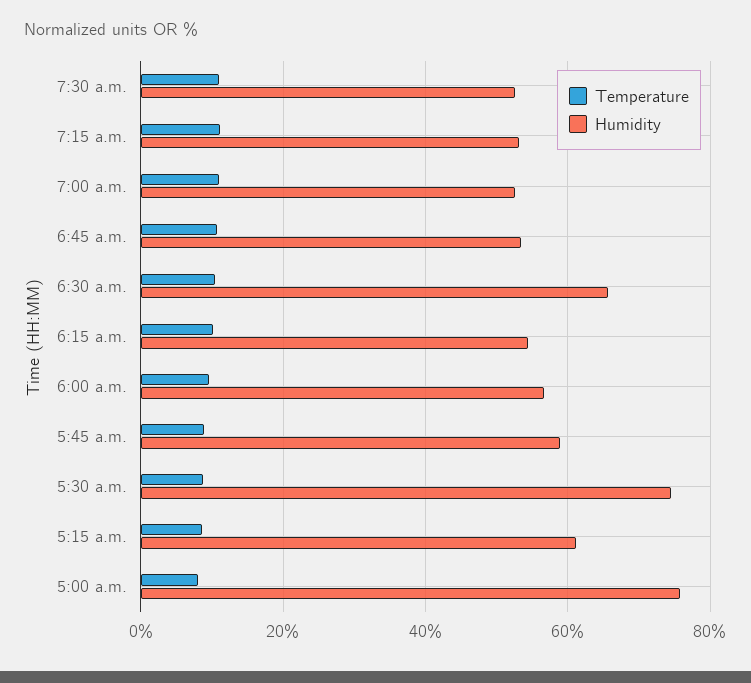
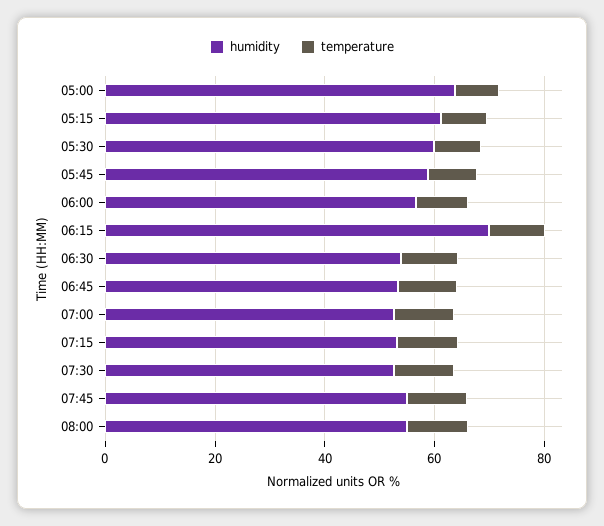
Humidity, 6:30 a.m.: 66 -> 55
Humidity, 6:15 a.m.: 54 -> 70
Humidity, 5:30 a.m.: 74 -> 60
Humidity, 5:00 a.m.: 76 -> 65
Humidity, 07:45: none -> 55
Temperature, 07:45: none -> 10
Humidity, 08:00: none -> 55
Temperature, 08:00: none -> 10

